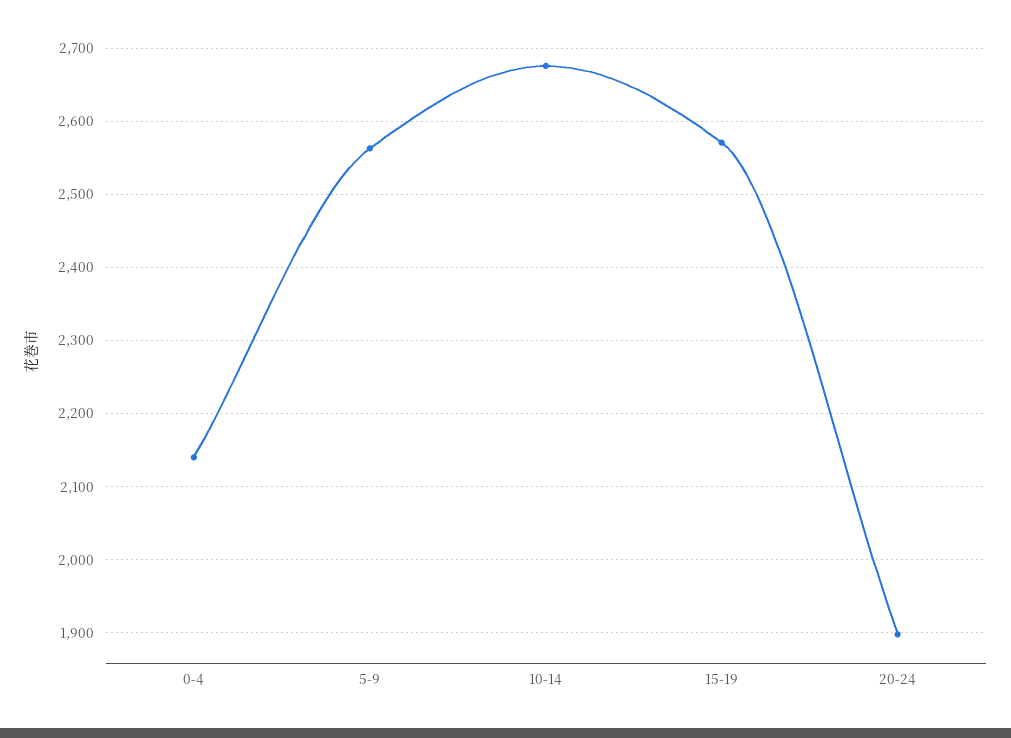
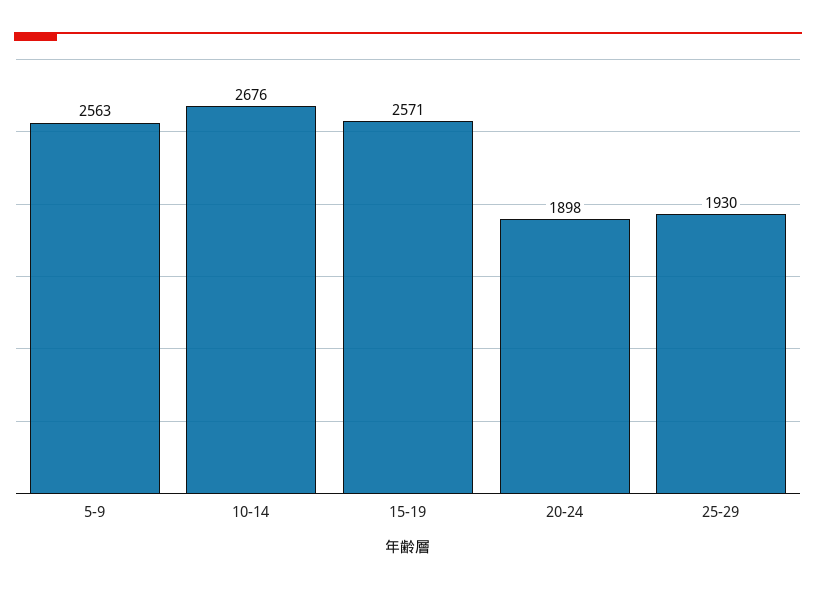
0-4: 2140 -> none
25-29: none -> 1930

